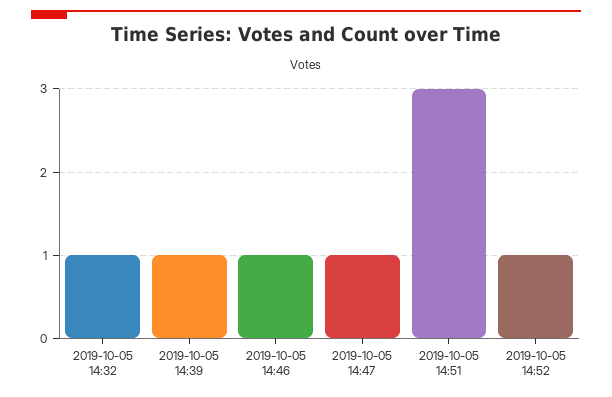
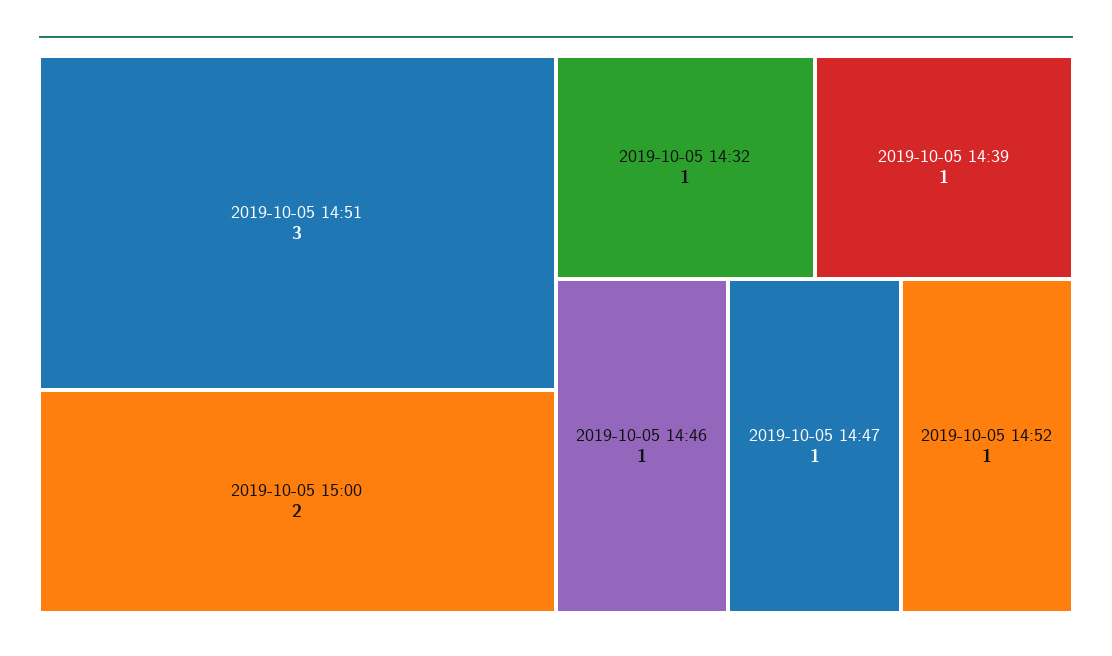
2019-10-05 15:00: none -> 2

